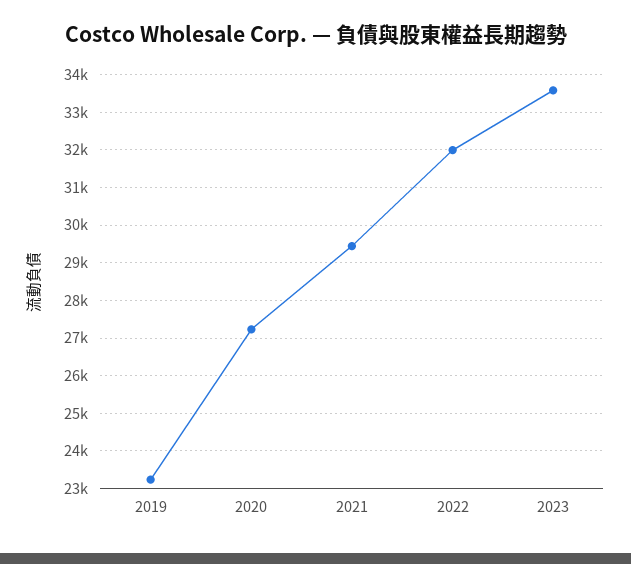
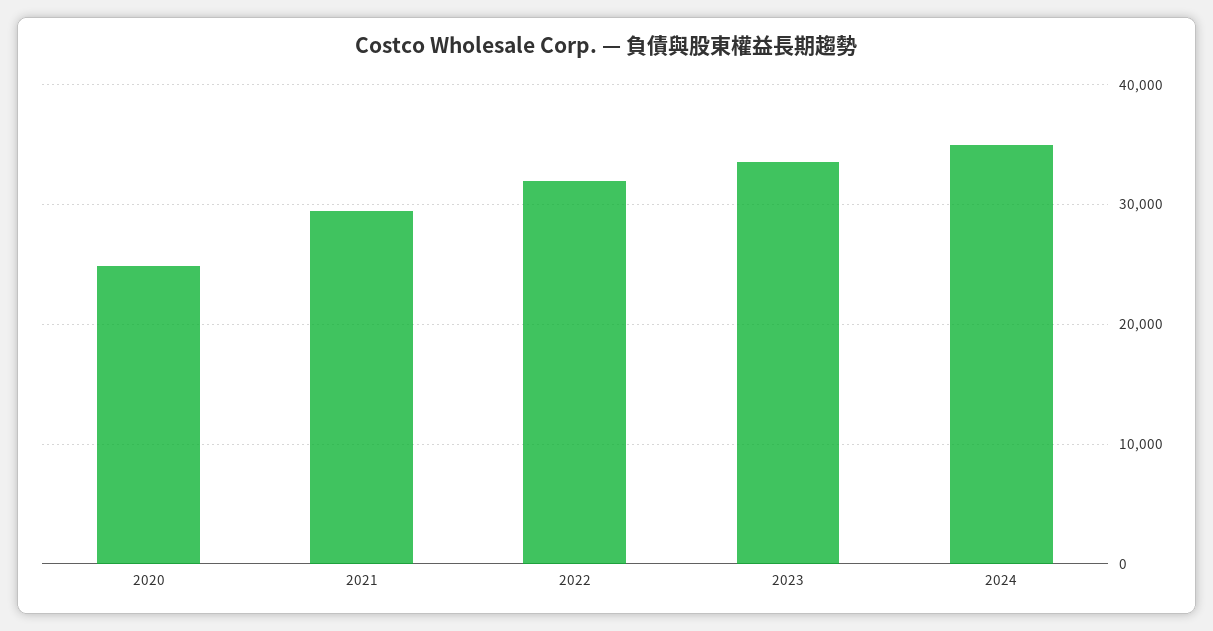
2019: 23200 -> none
2020: 27200 -> 25000
2024: none -> 35000

